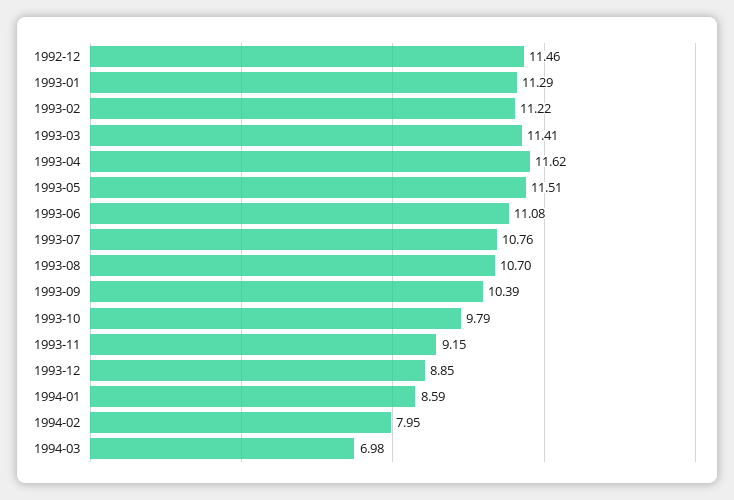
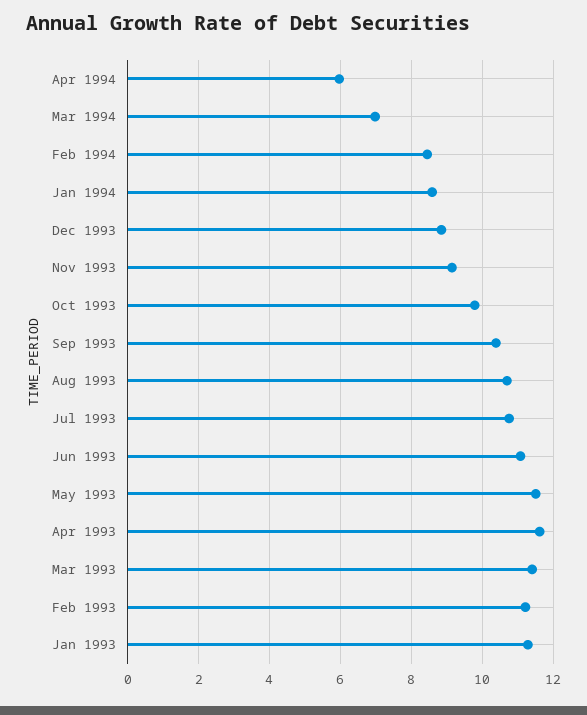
1992-12: 11.46 -> none
1994-02: 7.95 -> 8.4
Apr 1994: none -> 6

